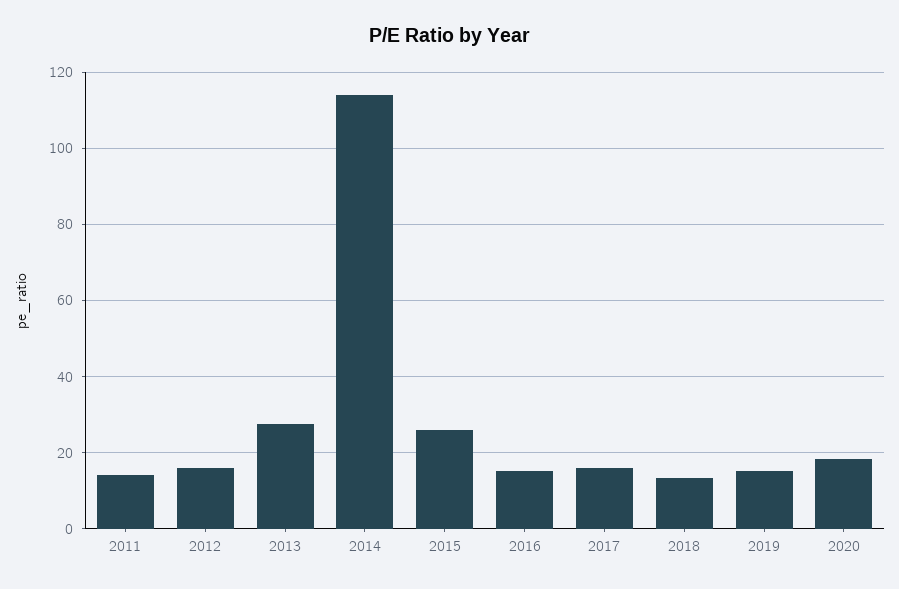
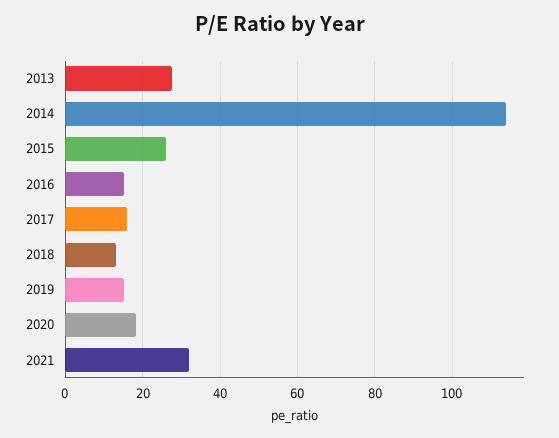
2011: 14 -> none
2012: 16 -> none
2021: none -> 32

